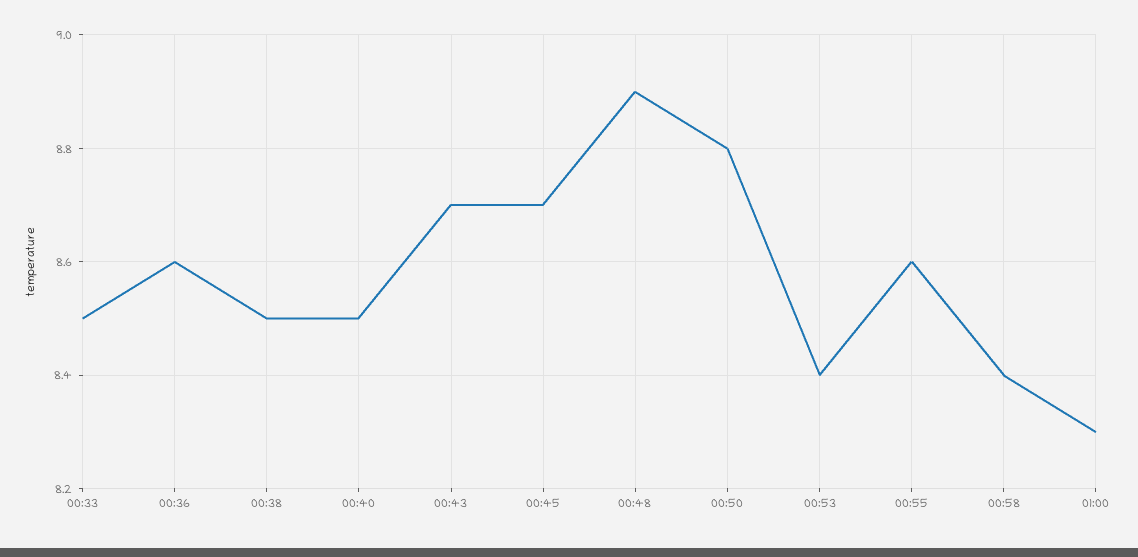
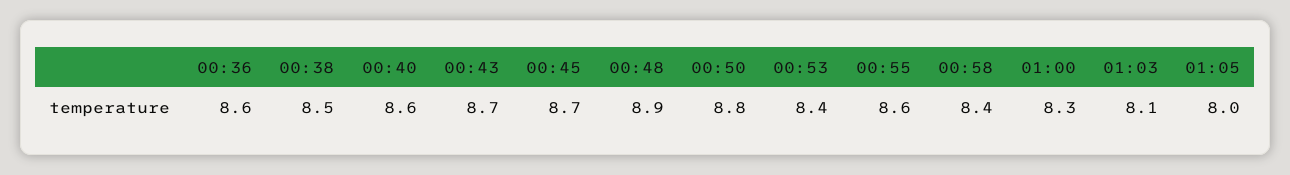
00:33: 8.5 -> none
00:40: 8.5 -> 8.6
01:03: none -> 8.1
01:05: none -> 8

